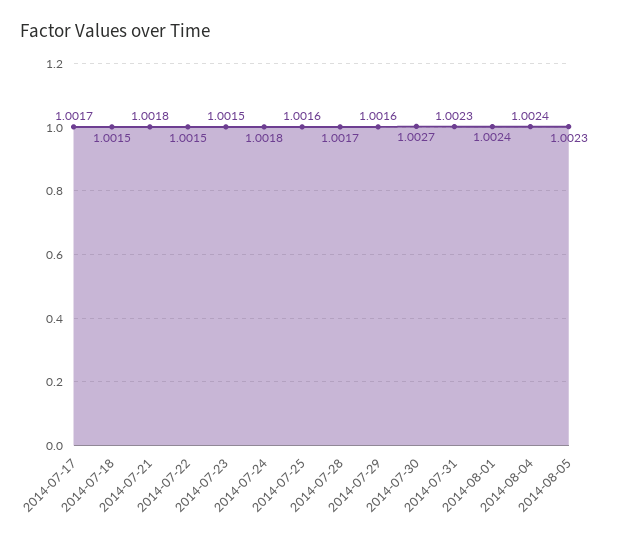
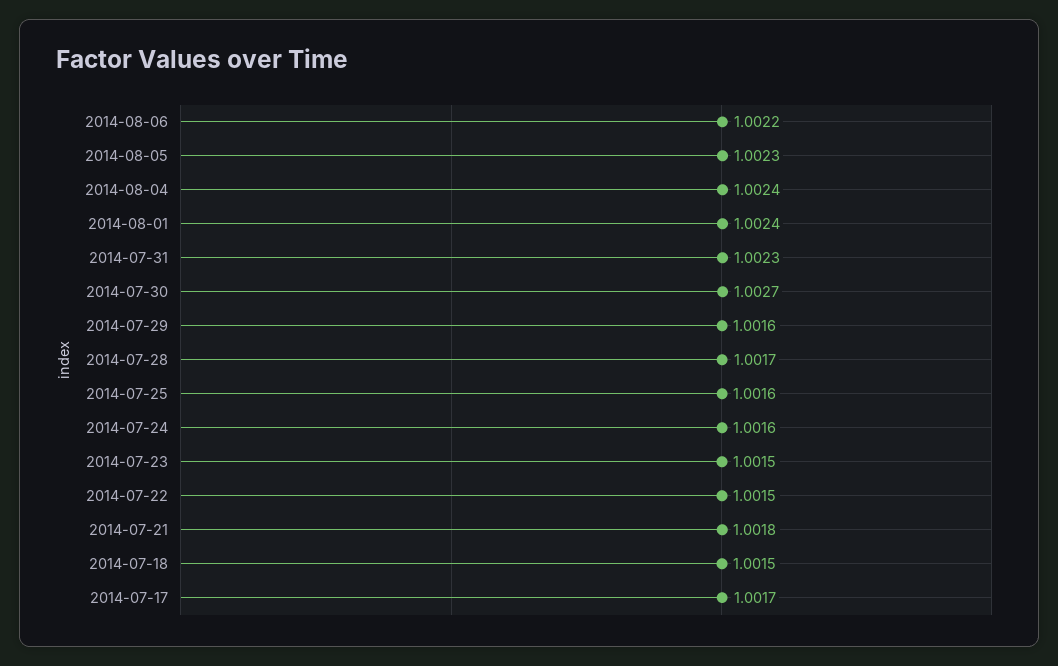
2014-07-24: 1.0018 -> 1.0016
2014-08-06: none -> 1.0022

